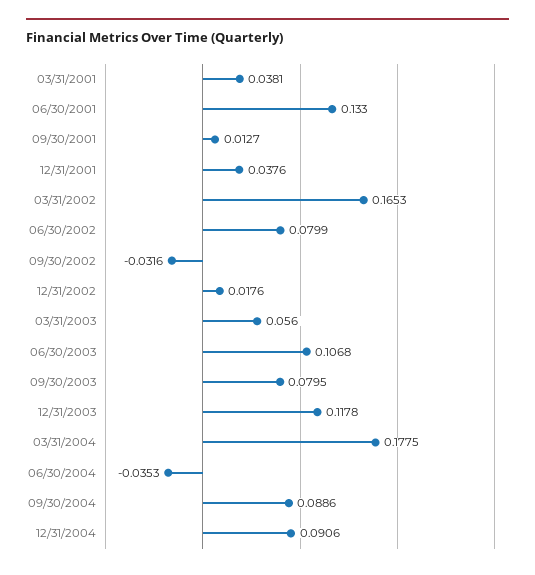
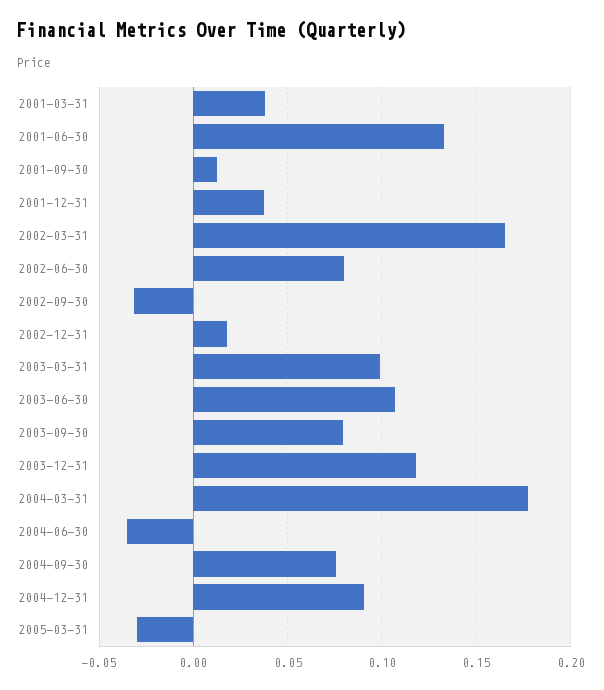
03/31/2003: 0.056 -> 0.1
09/30/2004: 0.0886 -> 0.075
2005-03-31: none -> -0.03

